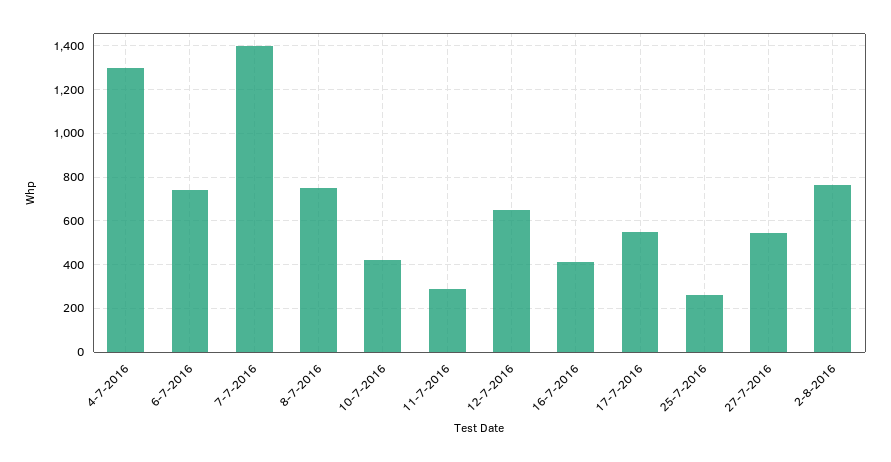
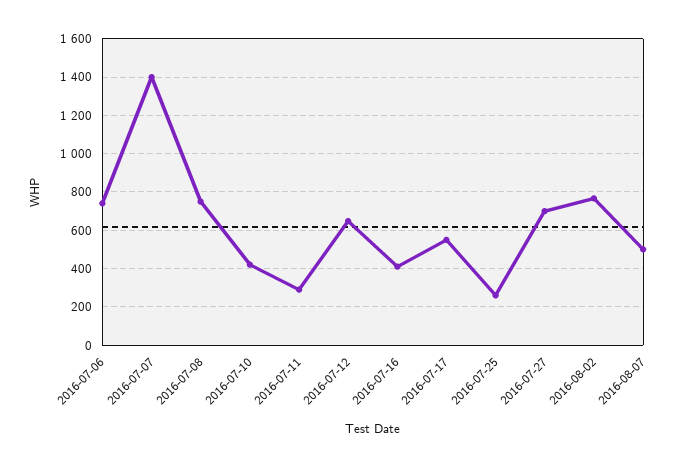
4-7-2016: 1300 -> none
27-7-2016: 550 -> 700
2016-08-07: none -> 500

